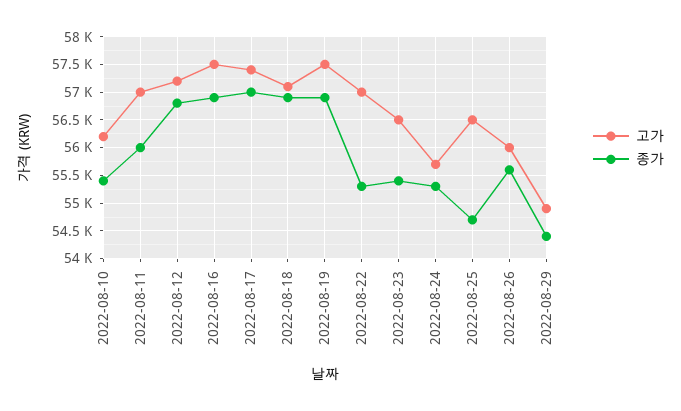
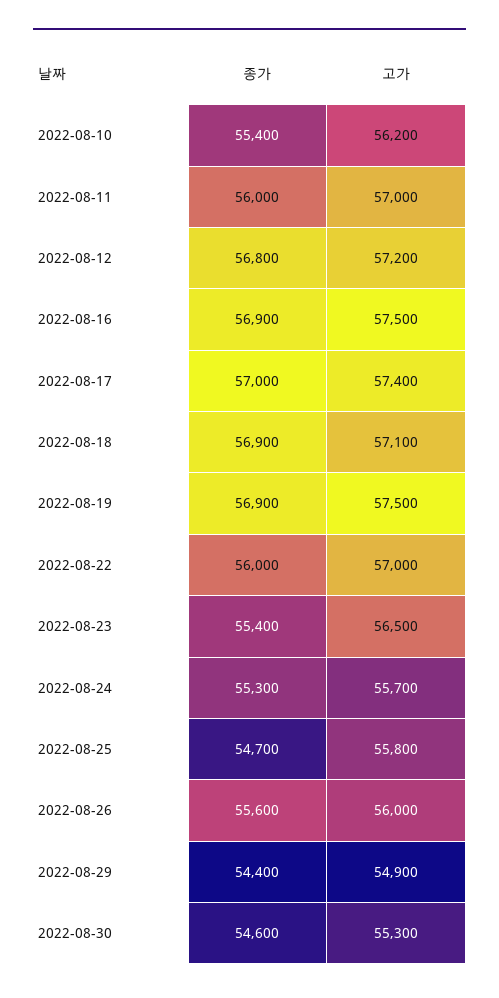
종가, 2022-08-22: 55250 -> 56000
고가, 2022-08-25: 56500 -> 55800
종가, 2022-08-30: none -> 54600
고가, 2022-08-30: none -> 55300

